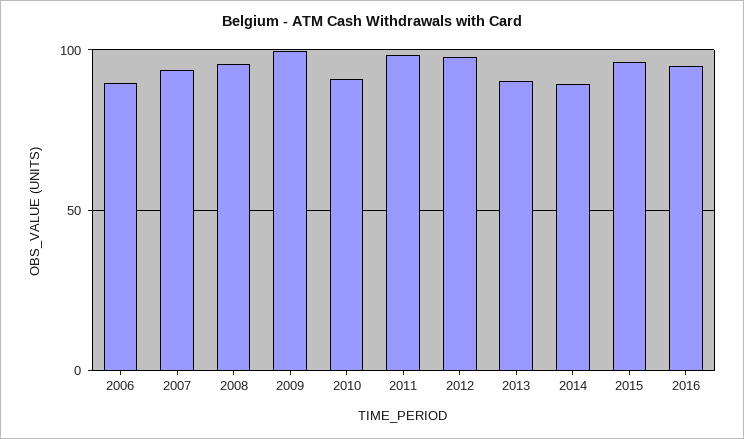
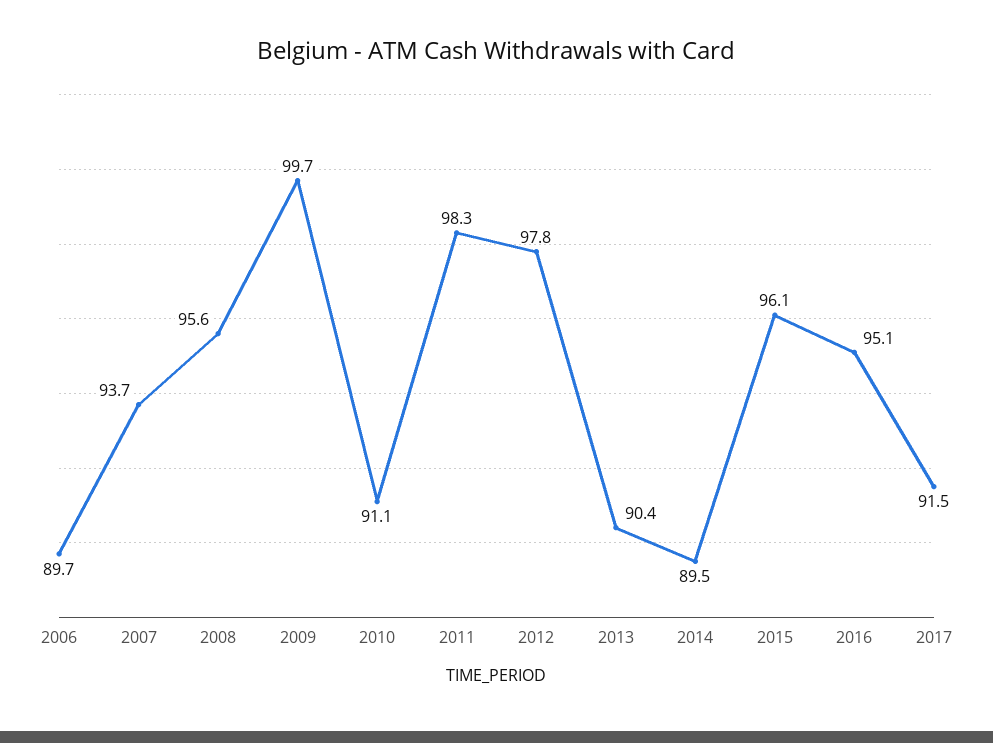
2017: none -> 91.5

